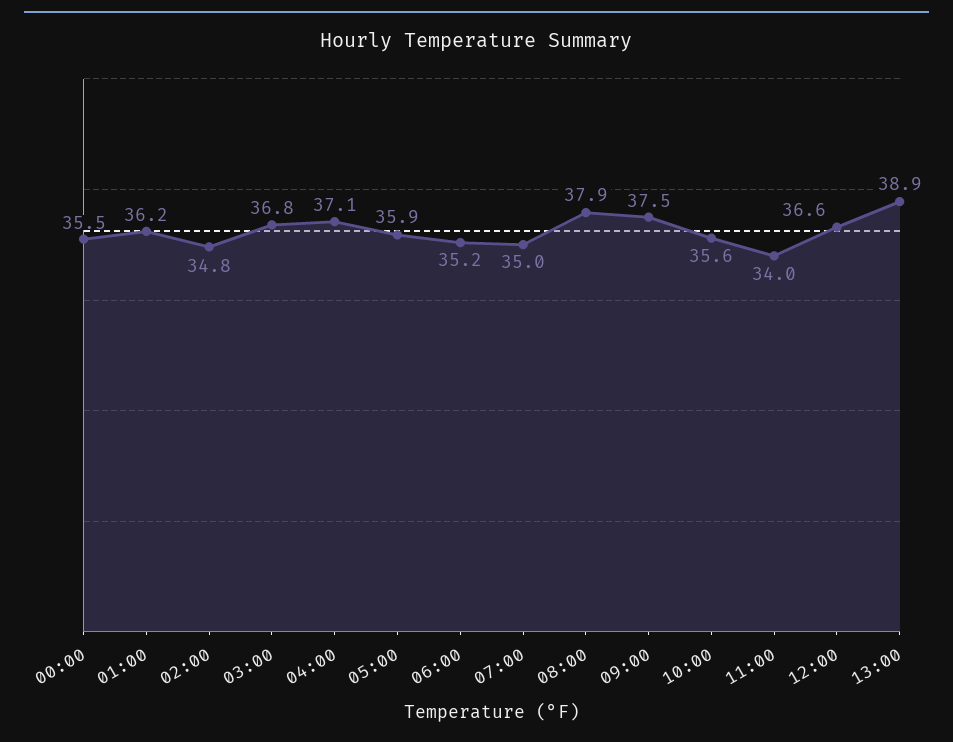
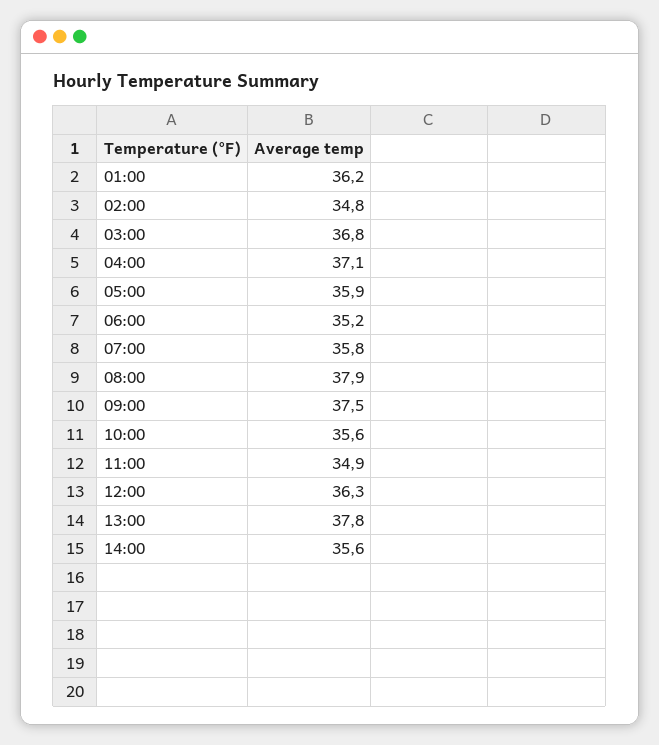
00:00: 35.5 -> none
07:00: 35 -> 35.8
11:00: 34 -> 34.9
12:00: 36.6 -> 36.3
13:00: 38.9 -> 37.8
14:00: none -> 35.6

